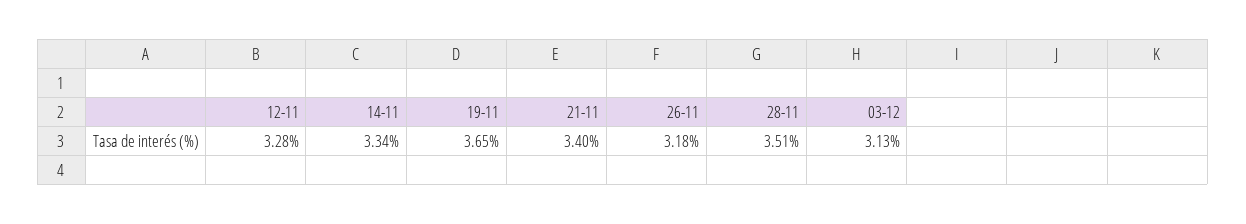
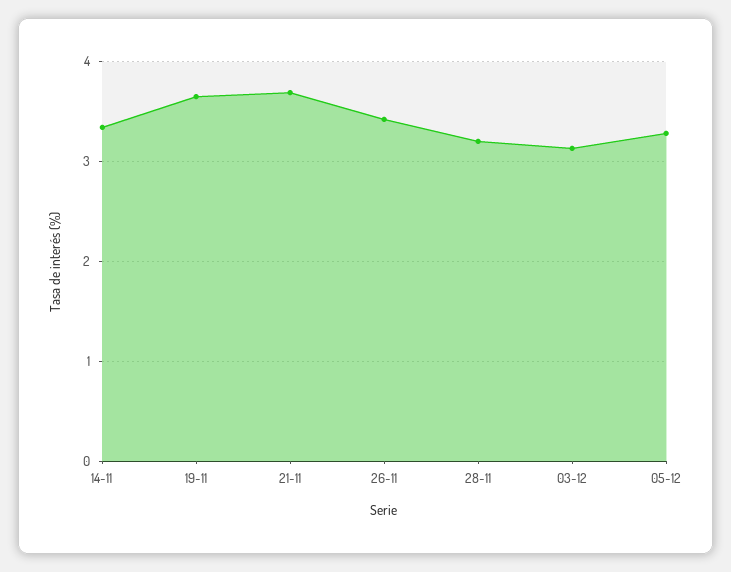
12-11: 3.28 -> none
21-11: 3.4 -> 3.7
26-11: 3.18 -> 3.4
28-11: 3.51 -> 3.2
05-12: none -> 3.3

